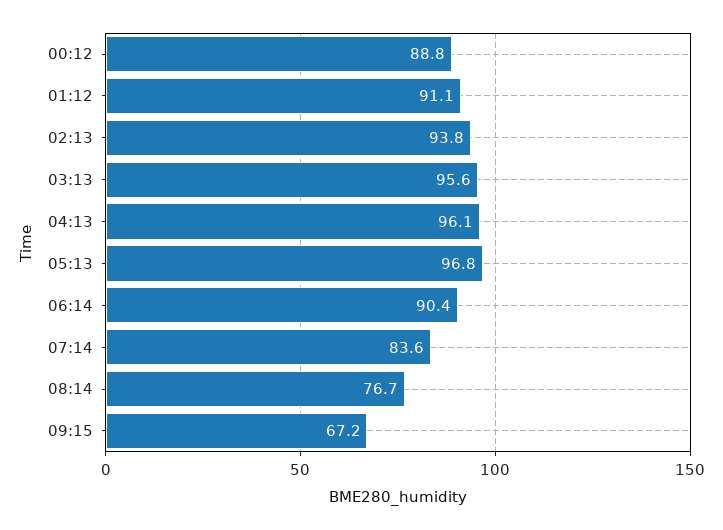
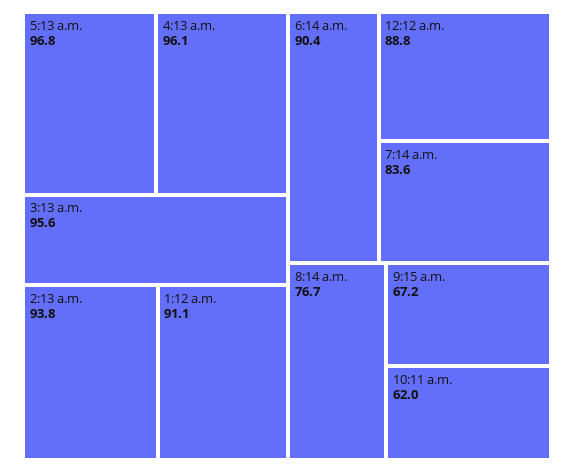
10:11 a.m.: none -> 62

